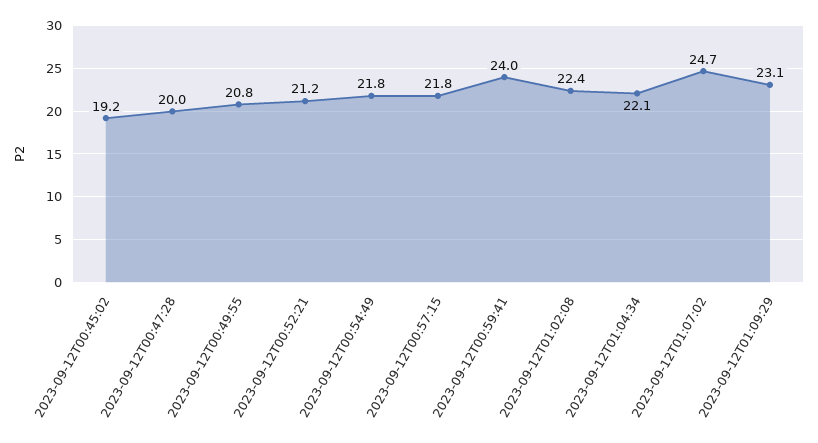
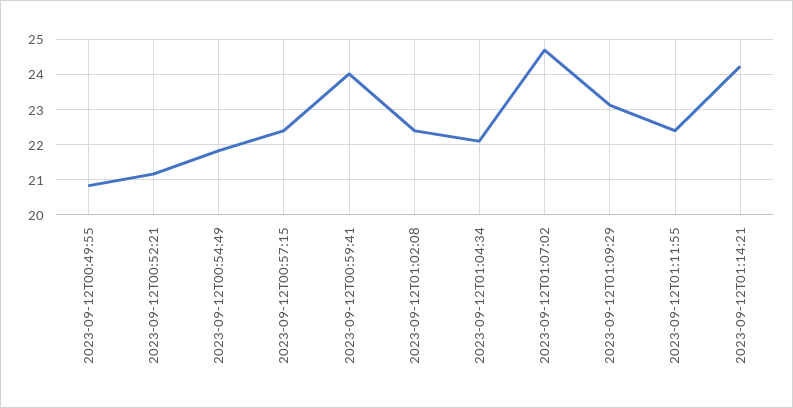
2023-09-12T00:45:02: 19.2 -> none
2023-09-12T00:47:28: 20 -> none
2023-09-12T00:57:15: 21.8 -> 22.4
2023-09-12T01:11:55: none -> 22.4
2023-09-12T01:14:21: none -> 24.2

